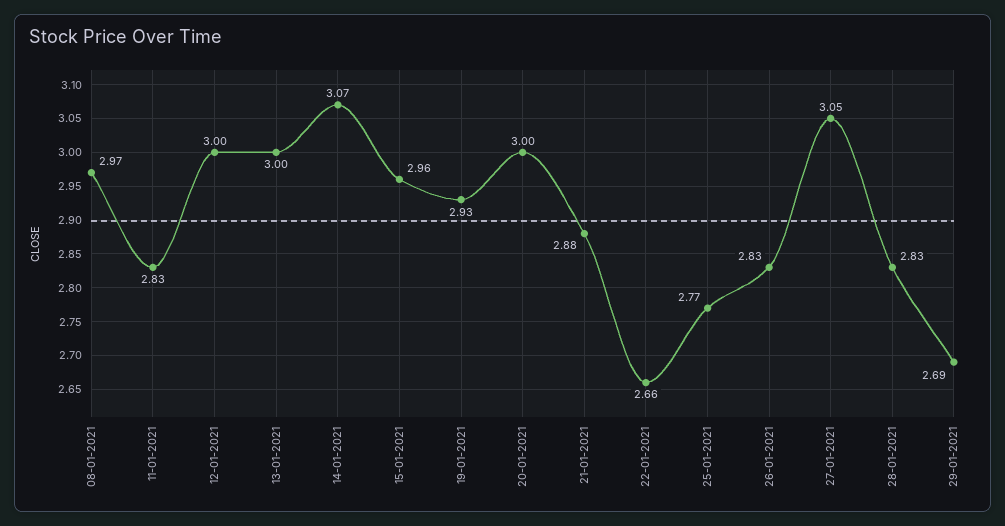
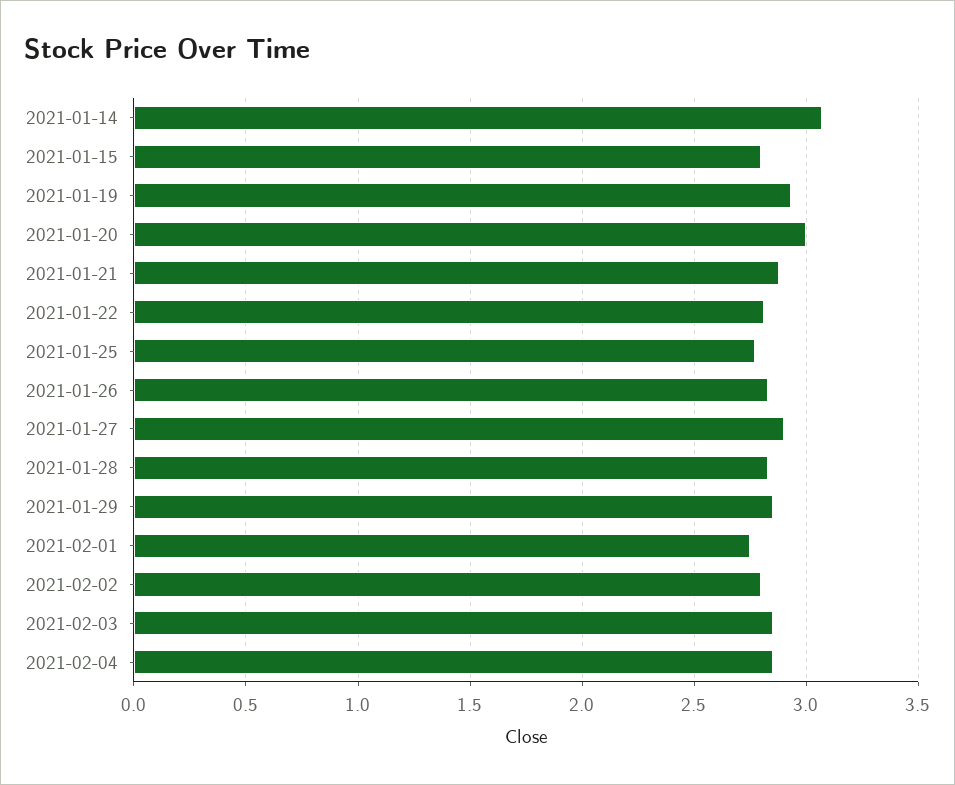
08-01-2021: 2.97 -> none
11-01-2021: 2.83 -> none
12-01-2021: 3 -> none
13-01-2021: 3 -> none
15-01-2021: 2.96 -> 2.8
22-01-2021: 2.66 -> 2.8
27-01-2021: 3.05 -> 2.9
29-01-2021: 2.69 -> 2.85
2021-02-01: none -> 2.75
2021-02-02: none -> 2.8
2021-02-03: none -> 2.85
2021-02-04: none -> 2.85

